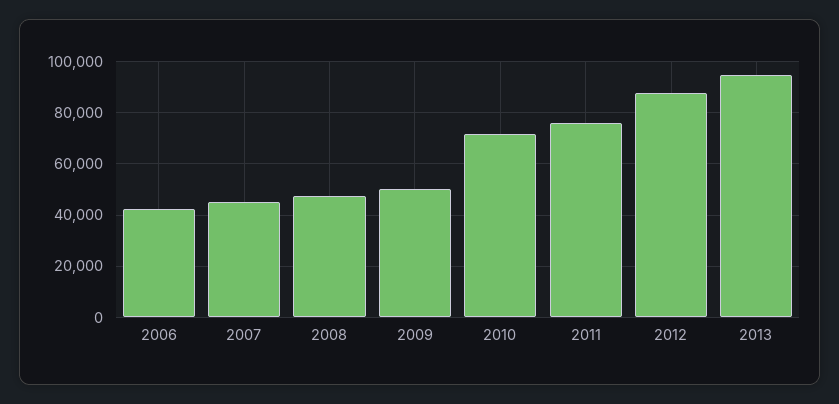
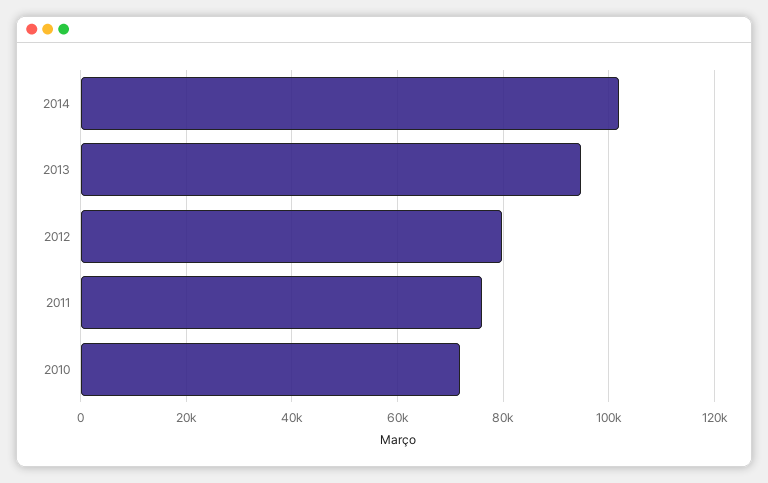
2006: 42500 -> none
2007: 45000 -> none
2008: 47500 -> none
2009: 50000 -> none
2012: 87500 -> 80000
2014: none -> 102000

